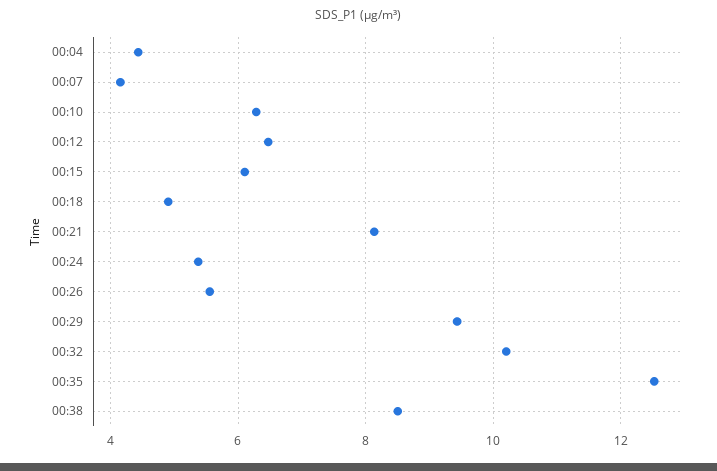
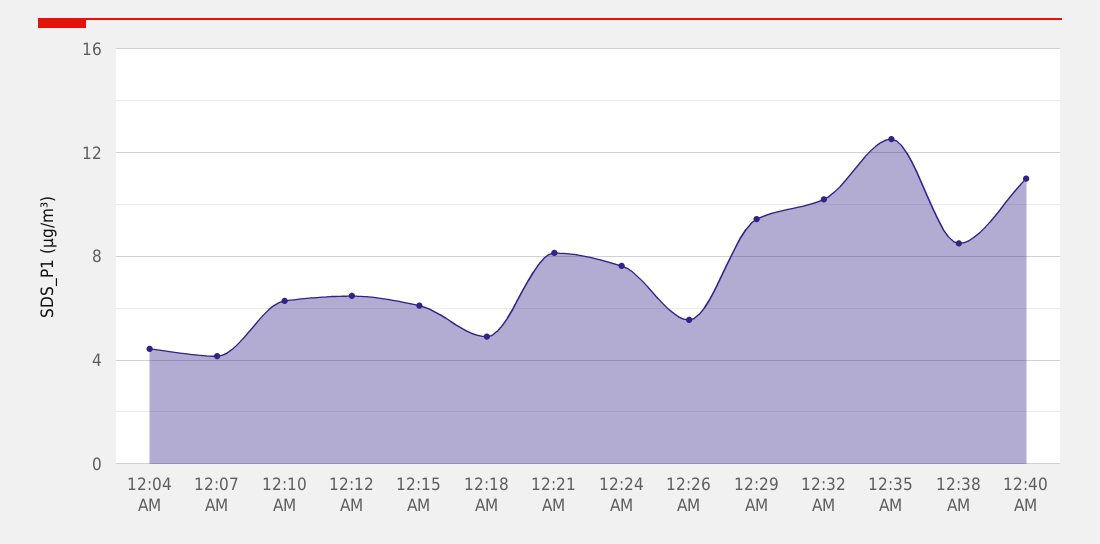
00:24: 5.4 -> 7.5
12:40 AM: none -> 11

